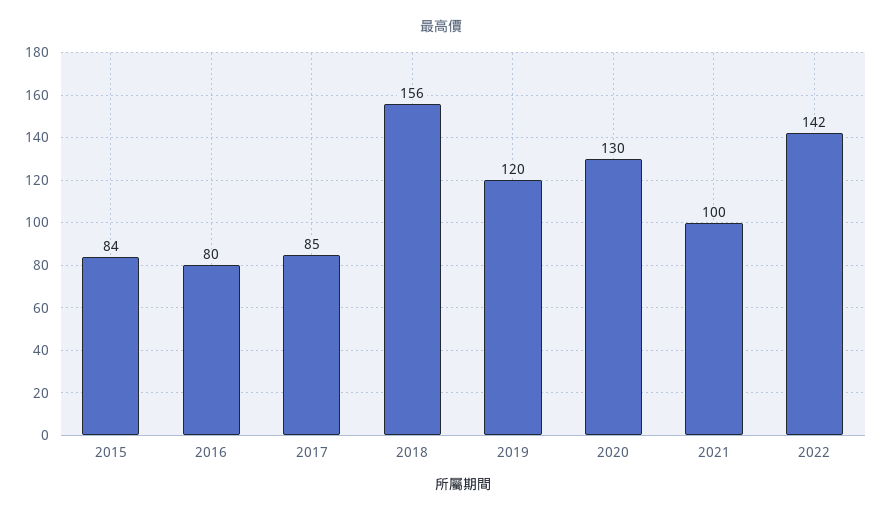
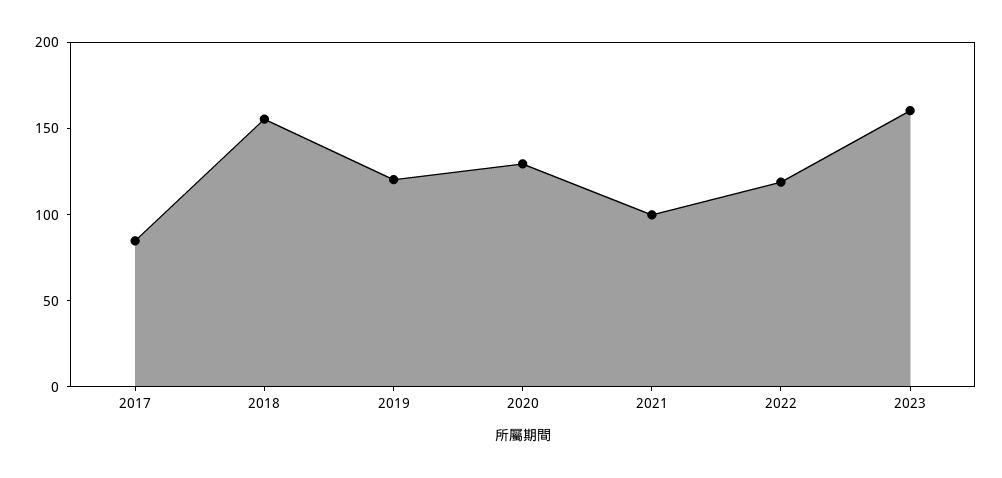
2015: 84 -> none
2016: 80 -> none
2022: 142 -> 120
2023: none -> 160

